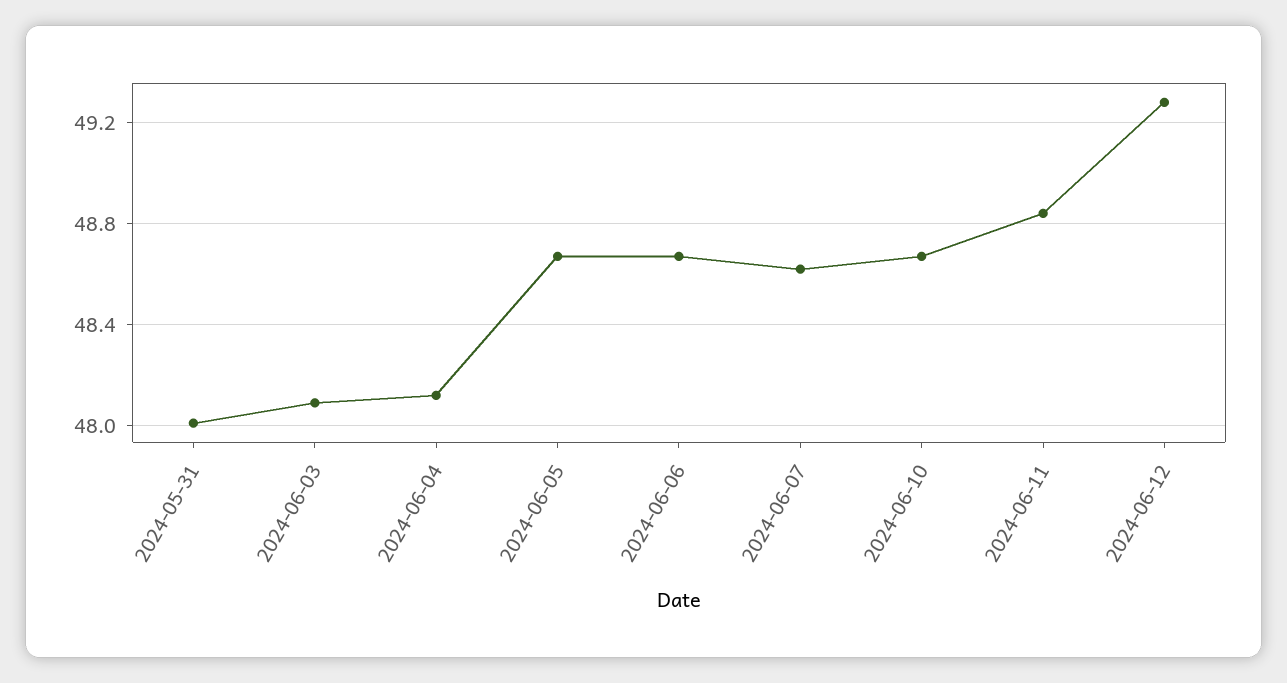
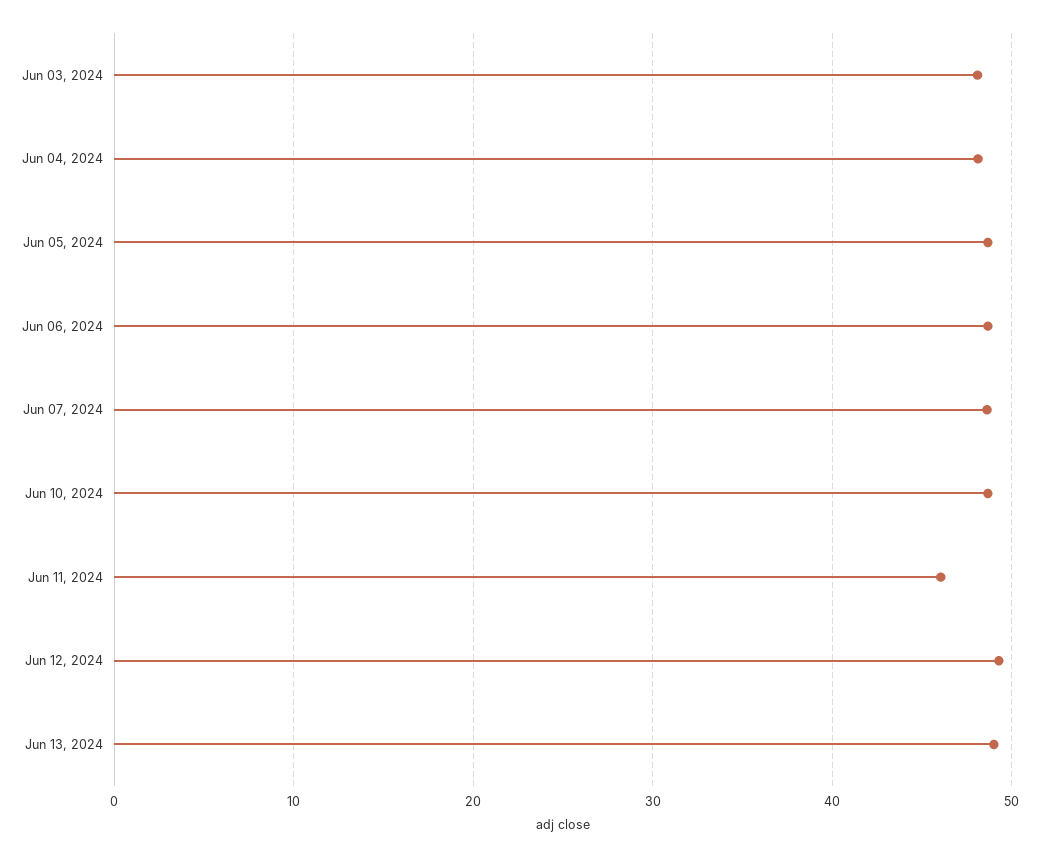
2024-05-31: 48 -> none
2024-06-11: 48.85 -> 46
Jun 13, 2024: none -> 49

